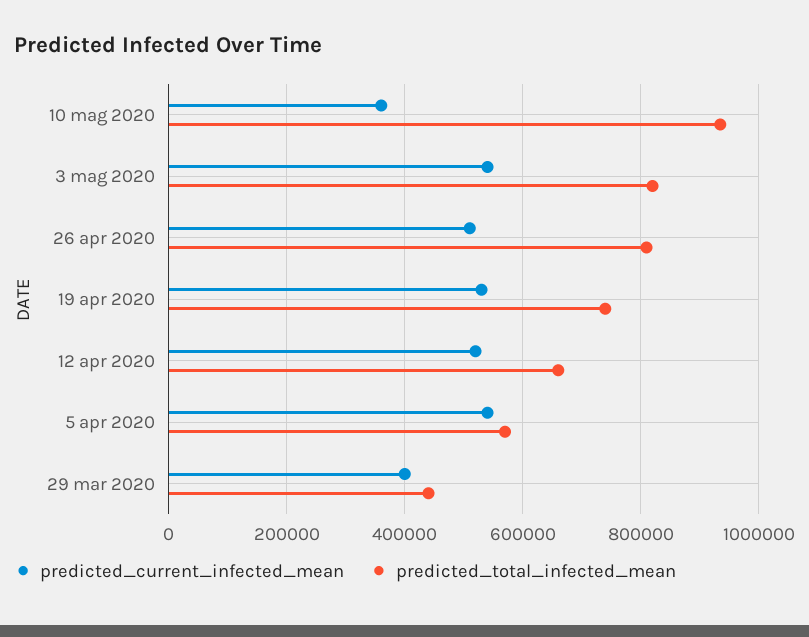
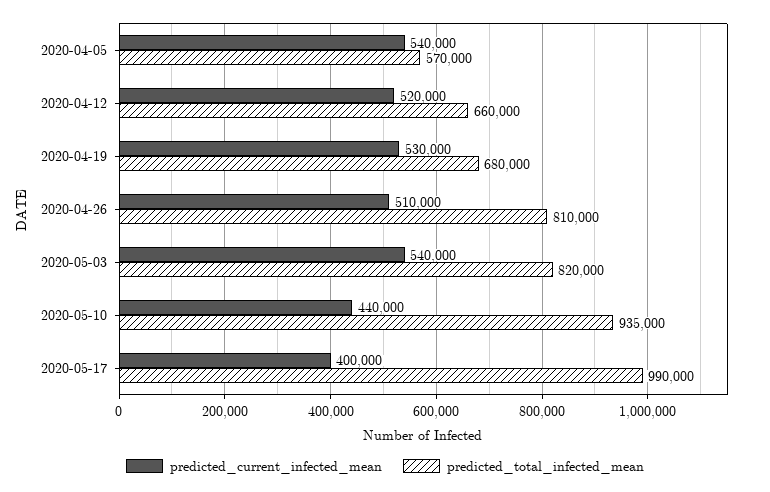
predicted_current_infected_mean, 10 mag 2020: 360000 -> 440000
predicted_total_infected_mean, 19 apr 2020: 740000 -> 680000
predicted_current_infected_mean, 29 mar 2020: 400000 -> none
predicted_total_infected_mean, 29 mar 2020: 440000 -> none
predicted_current_infected_mean, 2020-05-17: none -> 400000
predicted_total_infected_mean, 2020-05-17: none -> 990000

